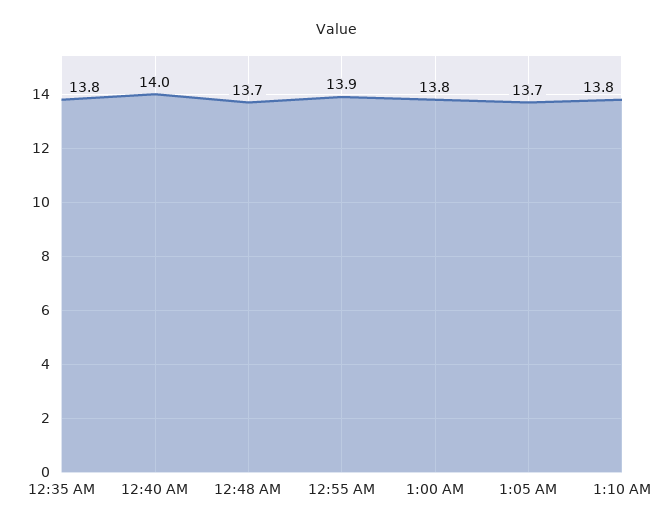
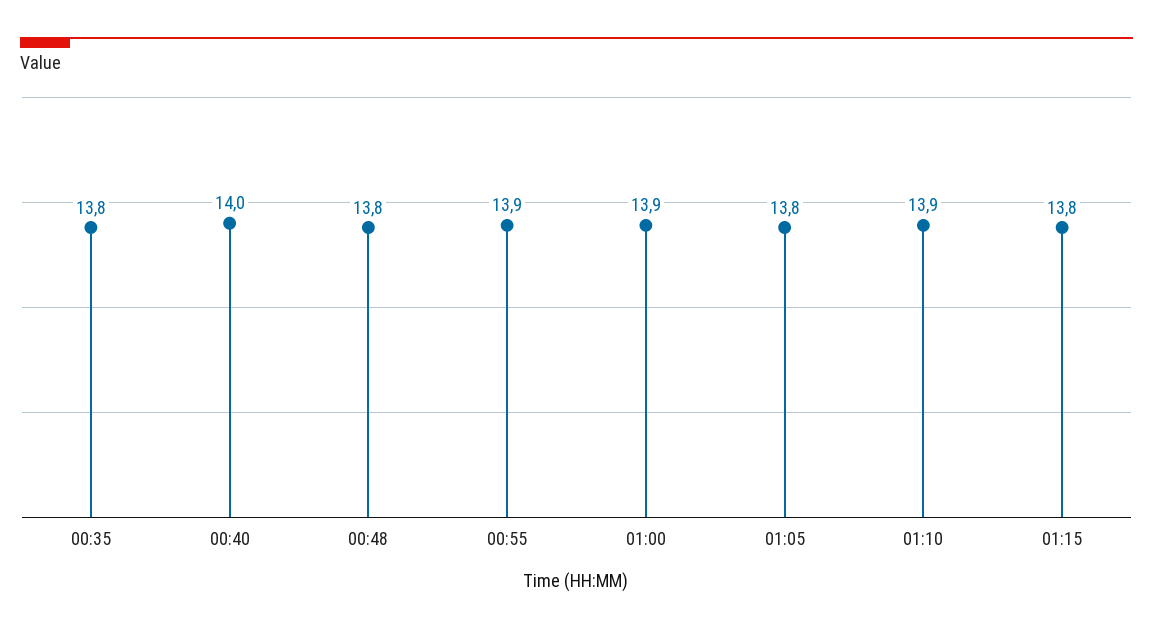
12:48 AM: 13.7 -> 13.8
1:00 AM: 13.8 -> 13.9
1:05 AM: 13.7 -> 13.8
1:10 AM: 13.8 -> 13.9
01:15: none -> 13.8

